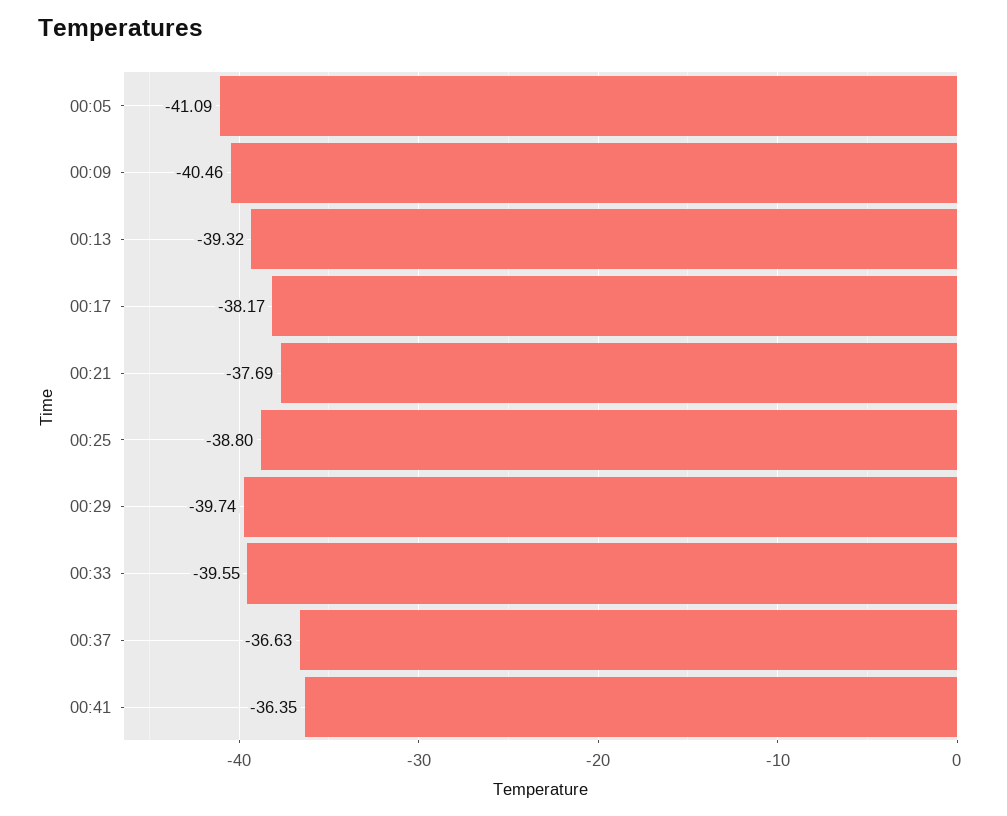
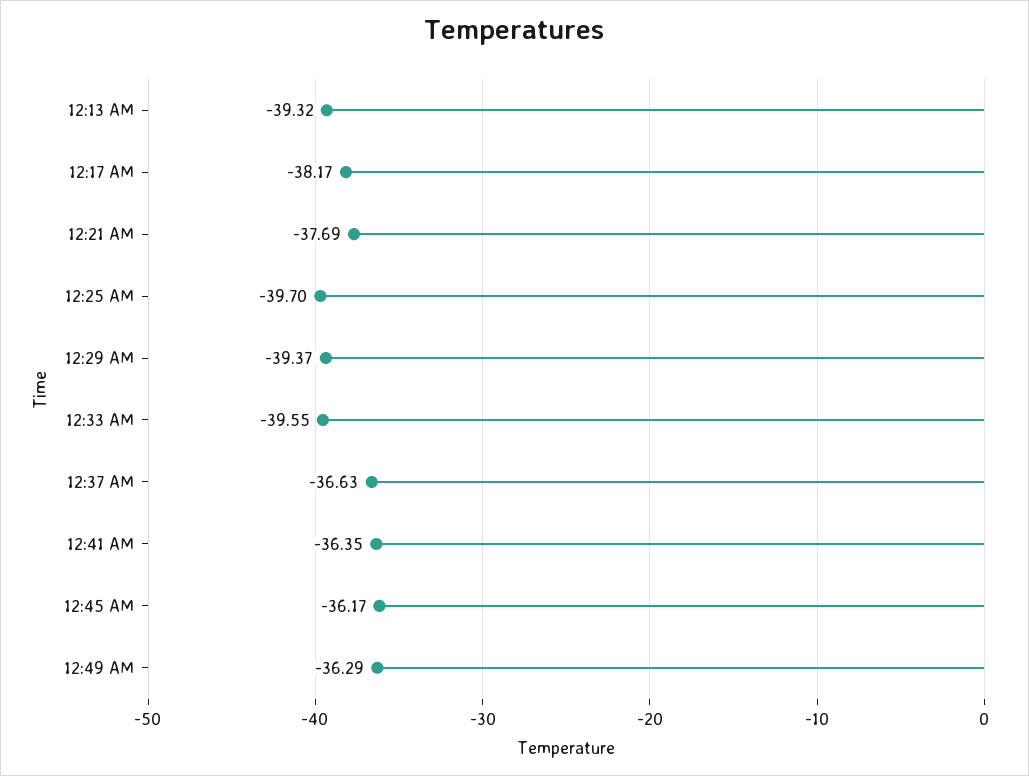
00:05: -41.09 -> none
00:09: -40.46 -> none
00:25: -38.8 -> -39.7
00:29: -39.74 -> -39.37
12:45 AM: none -> -36.17
12:49 AM: none -> -36.29

